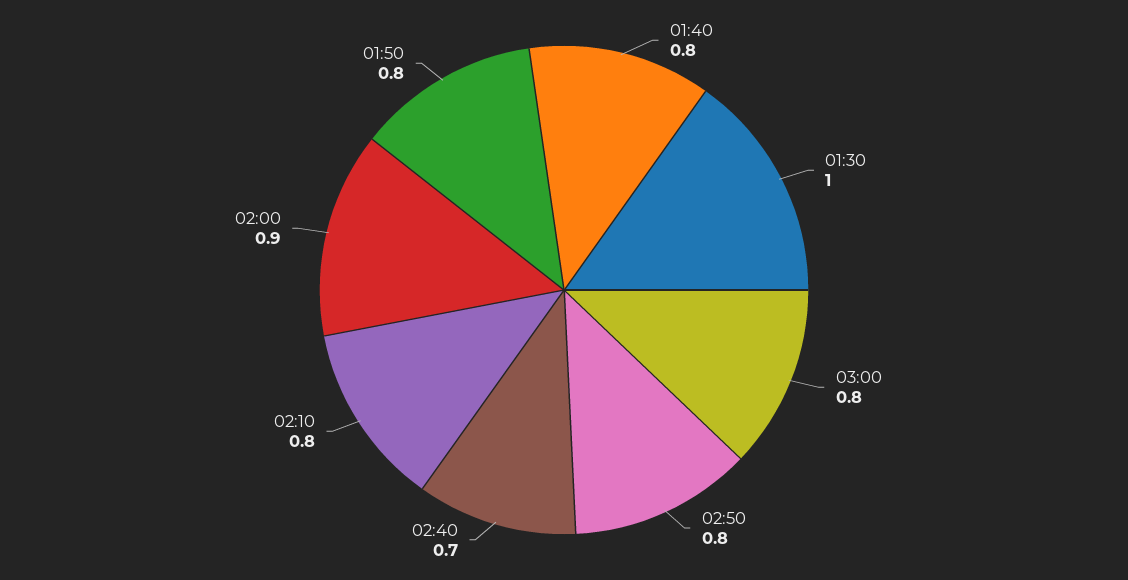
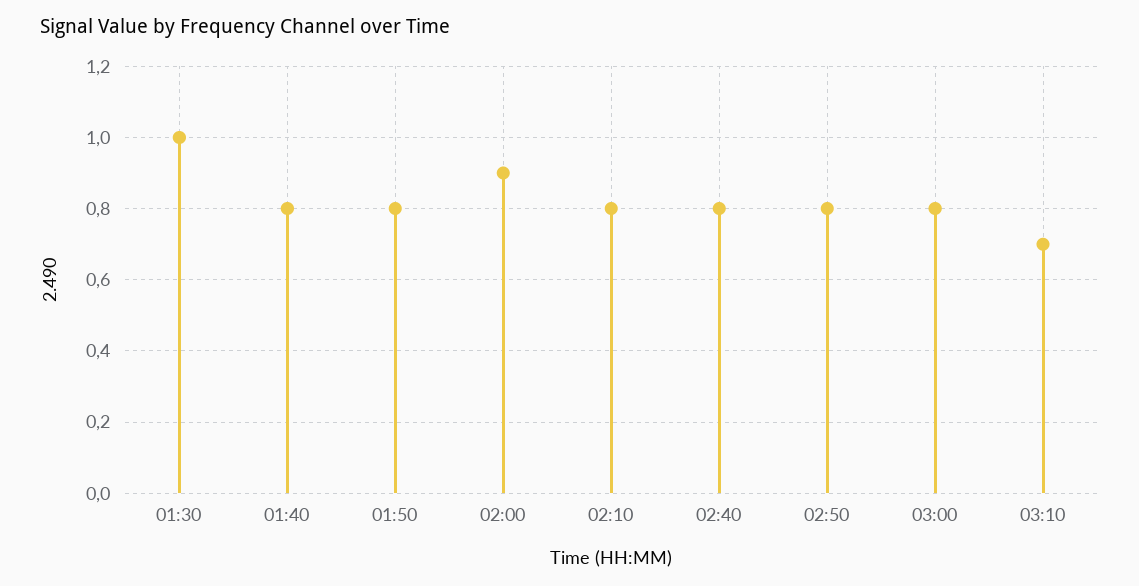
02:40: 0.7 -> 0.8
03:10: none -> 0.7

